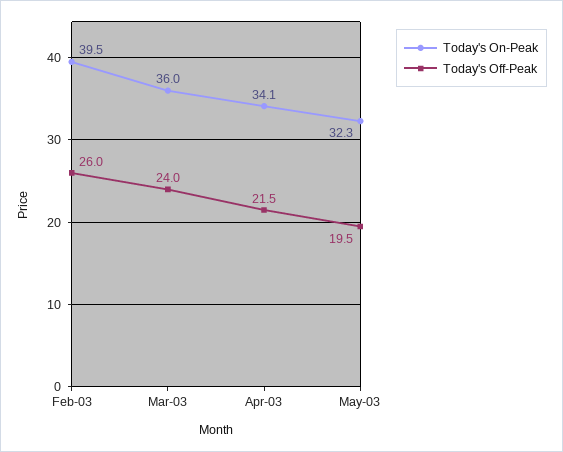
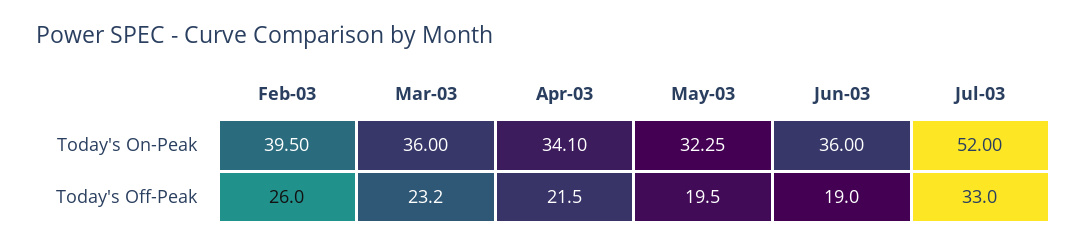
Today's Off-Peak, Mar-03: 24 -> 23.2
Today's On-Peak, Jun-03: none -> 36
Today's On-Peak, Jul-03: none -> 52
Today's Off-Peak, Jun-03: none -> 19
Today's Off-Peak, Jul-03: none -> 33

